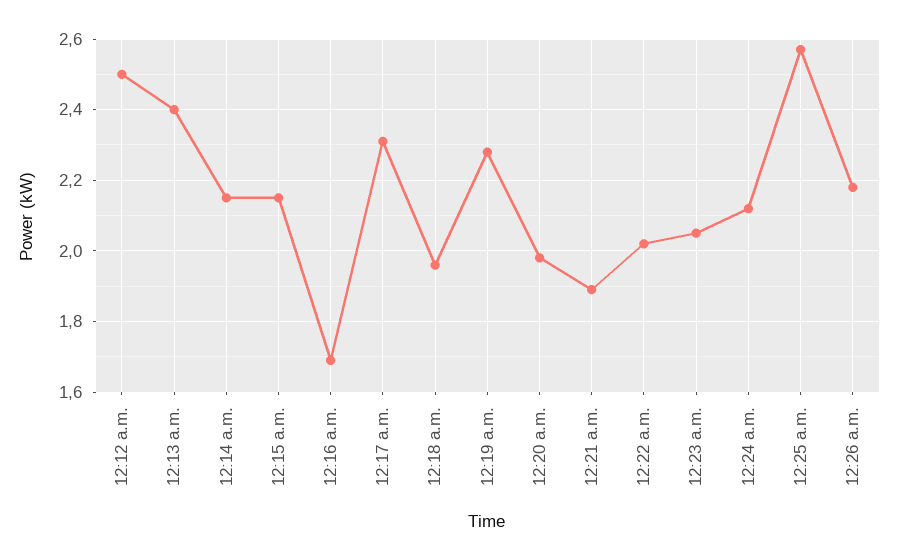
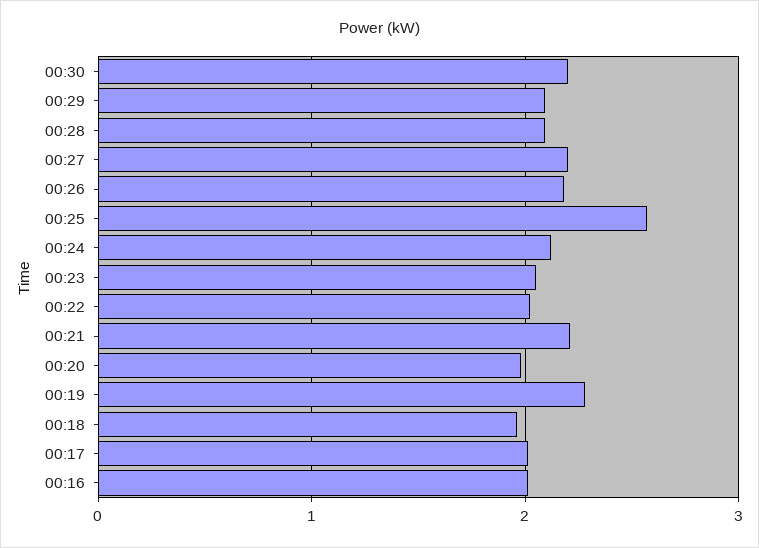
12:12 a.m.: 2.5 -> none
12:13 a.m.: 2.4 -> none
12:14 a.m.: 2.15 -> none
12:15 a.m.: 2.15 -> none
12:16 a.m.: 1.7 -> 2
12:17 a.m.: 2.3 -> 2
12:21 a.m.: 1.9 -> 2.2
00:30: none -> 2.2
00:29: none -> 2.1
00:28: none -> 2.1
00:27: none -> 2.2

